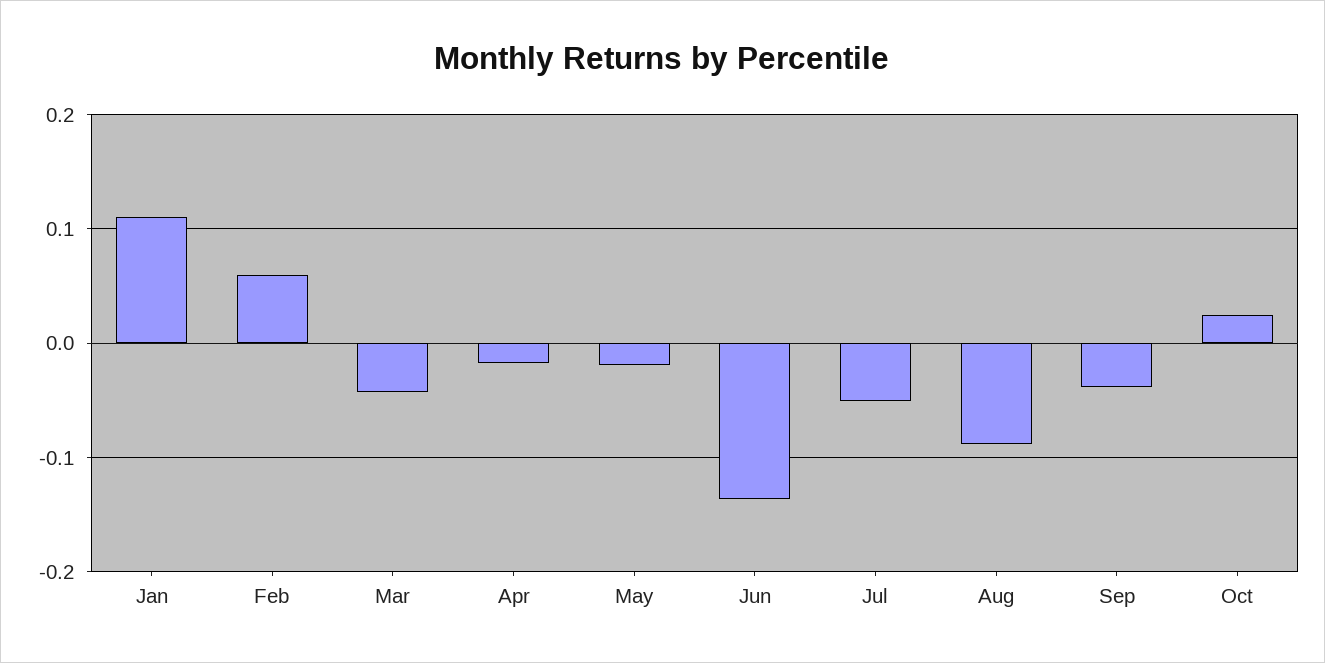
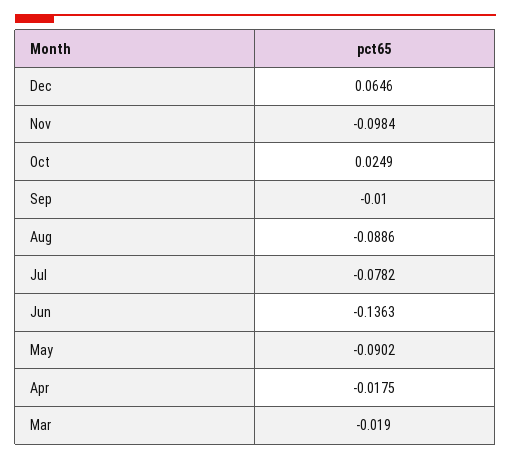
Jan: 0.11 -> none
Feb: 0.06 -> none
Mar: -0.04 -> -0.019
May: -0.02 -> -0.0902
Jul: -0.05 -> -0.0782
Sep: -0.04 -> -0.01
Dec: none -> 0.0646
Nov: none -> -0.0984

